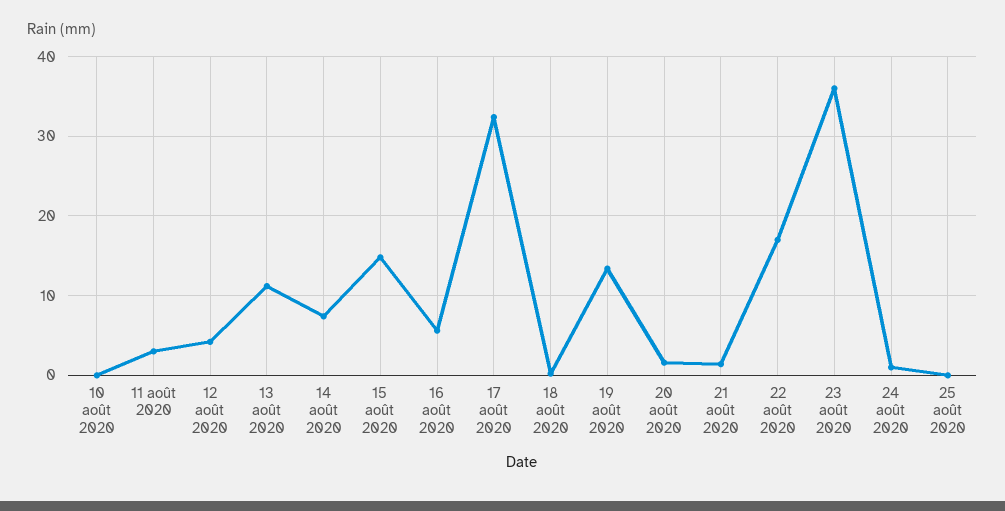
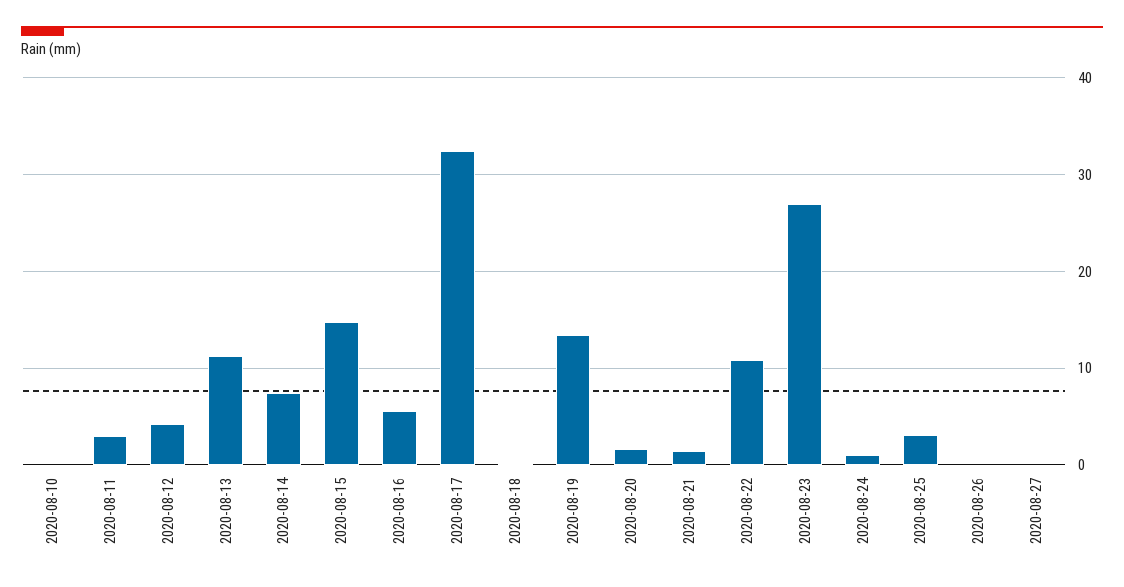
22 août 2020: 17 -> 11
23 août 2020: 36 -> 27
25 août 2020: 0 -> 3
2020-08-26: none -> 0
2020-08-27: none -> 0

